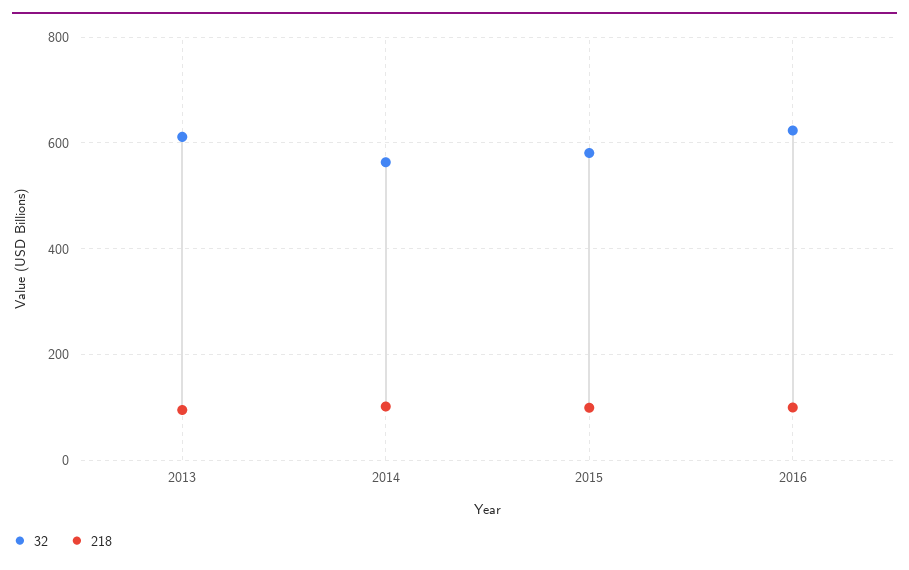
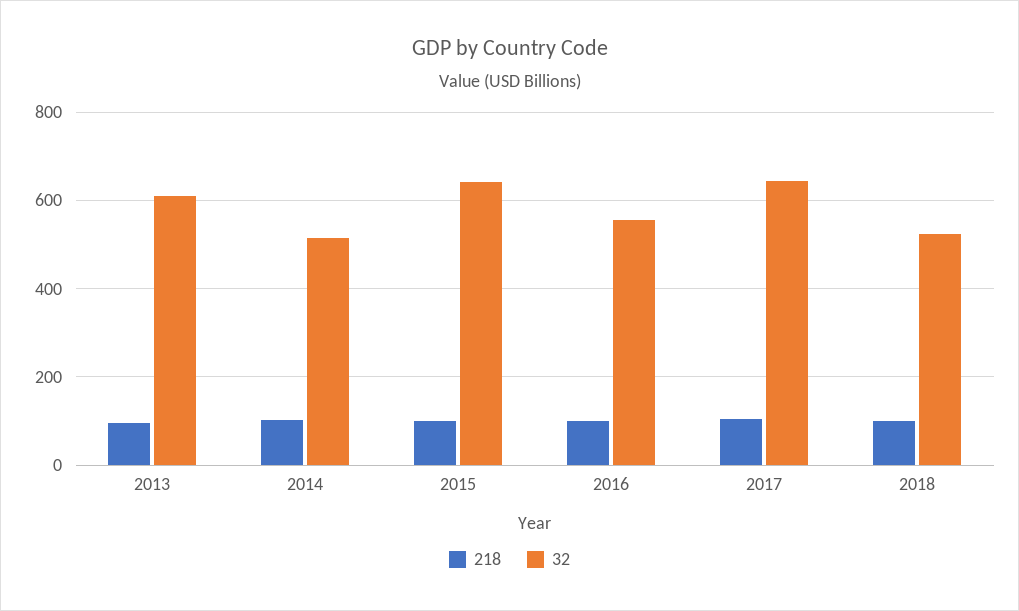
32, 2014: 560 -> 520
32, 2015: 580 -> 640
32, 2016: 620 -> 560
218, 2017: none -> 100
32, 2017: none -> 640
218, 2018: none -> 100
32, 2018: none -> 520

